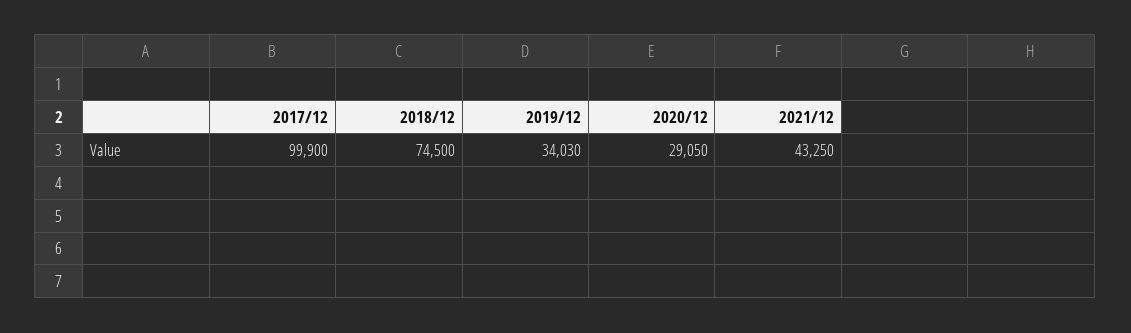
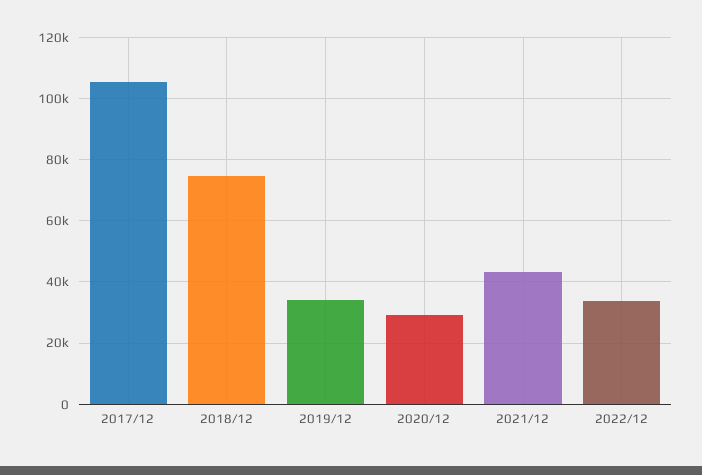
2017/12: 99900 -> 106000
2022/12: none -> 34000

